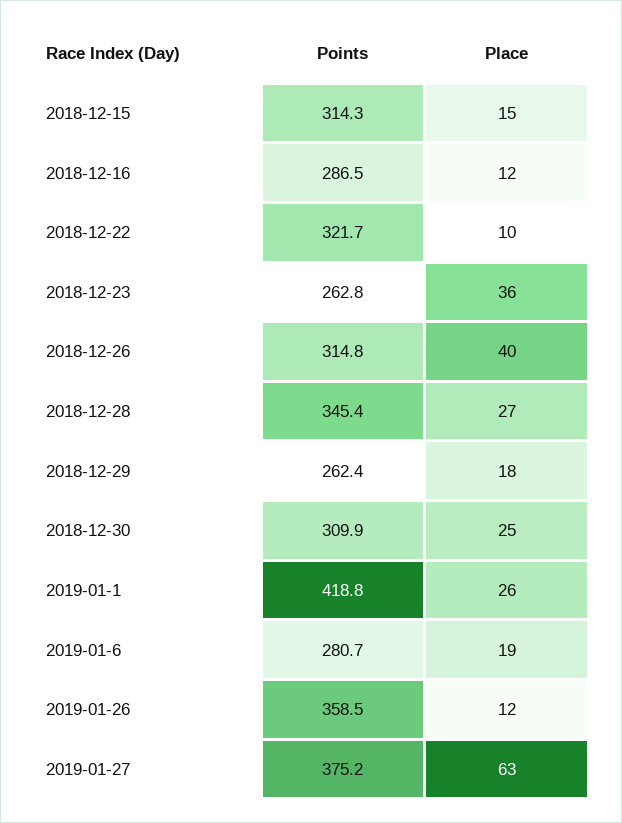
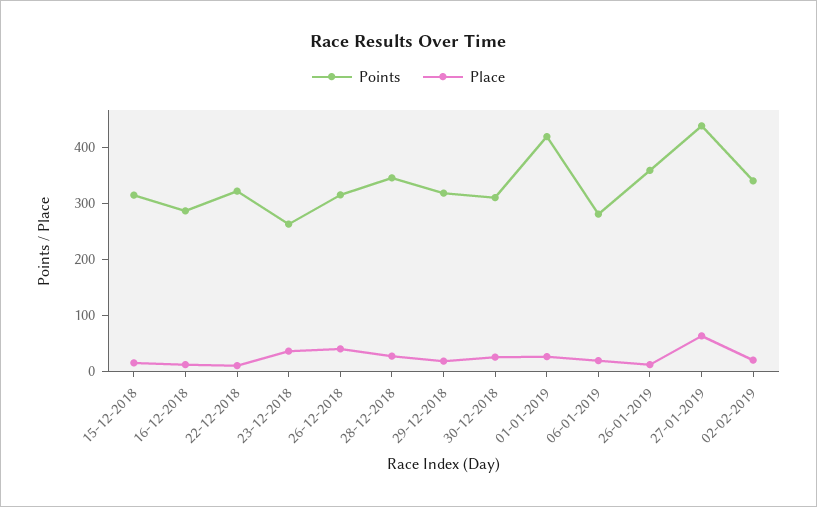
Points, 2018-12-29: 262.4 -> 320
Points, 2019-01-27: 375.2 -> 440
Points, 02-02-2019: none -> 340
Place, 02-02-2019: none -> 20

